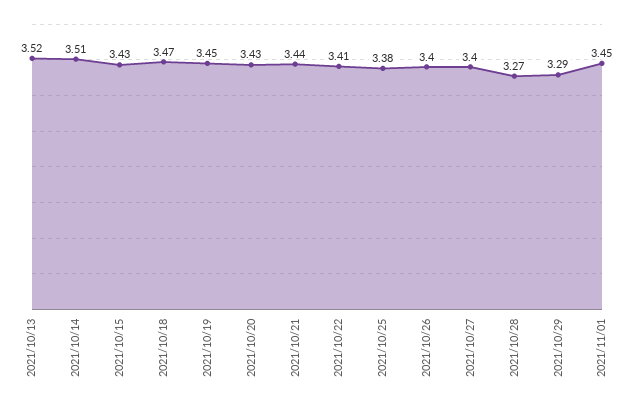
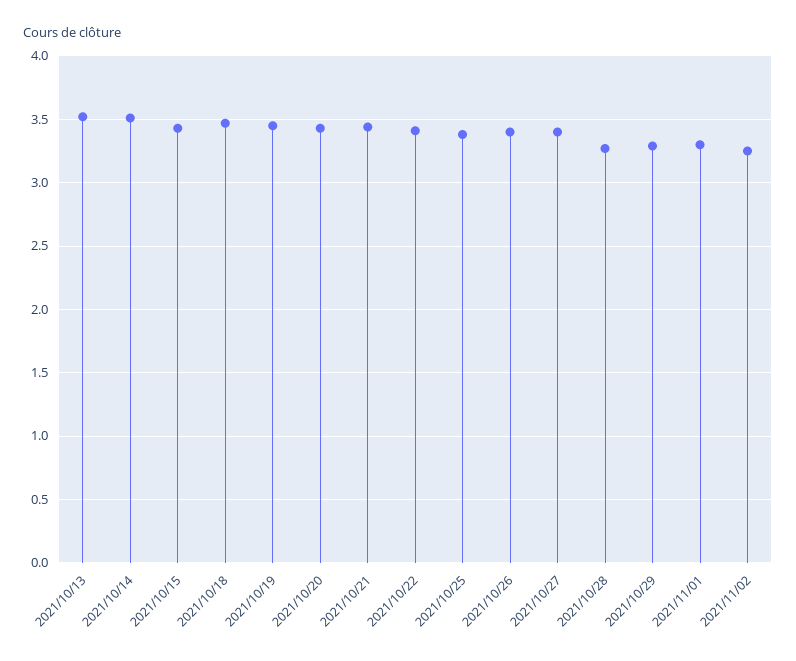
2021/11/01: 3.45 -> 3.3
2021/11/02: none -> 3.25

